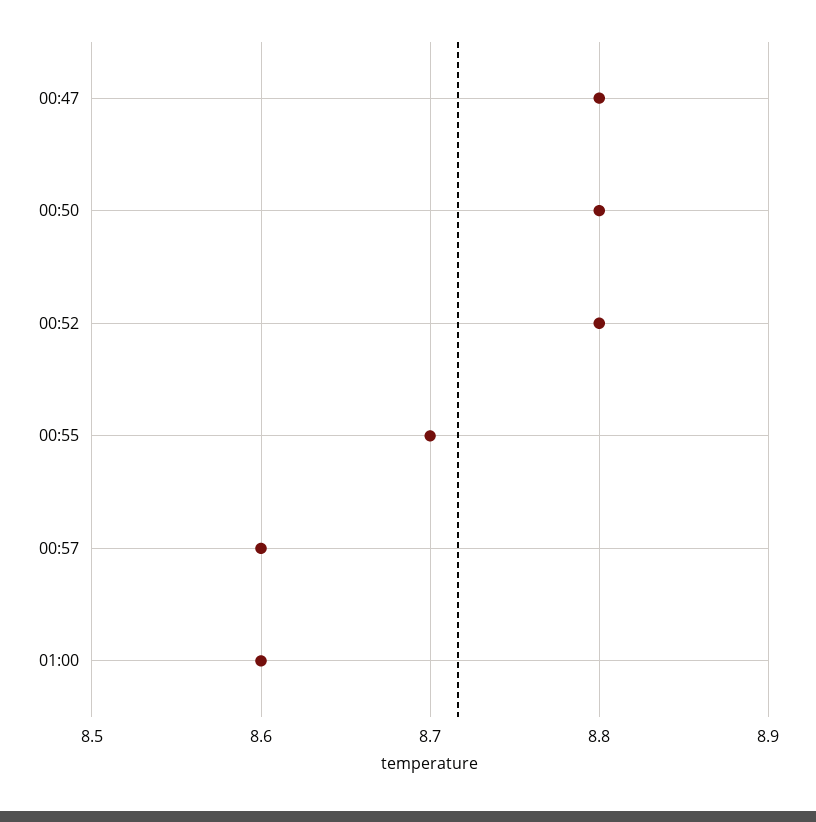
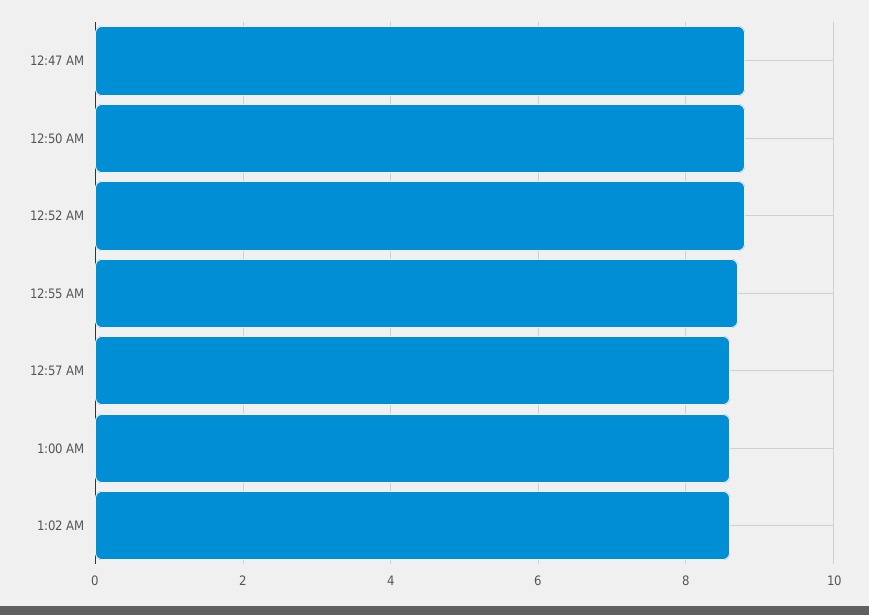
1:02 AM: none -> 8.5

